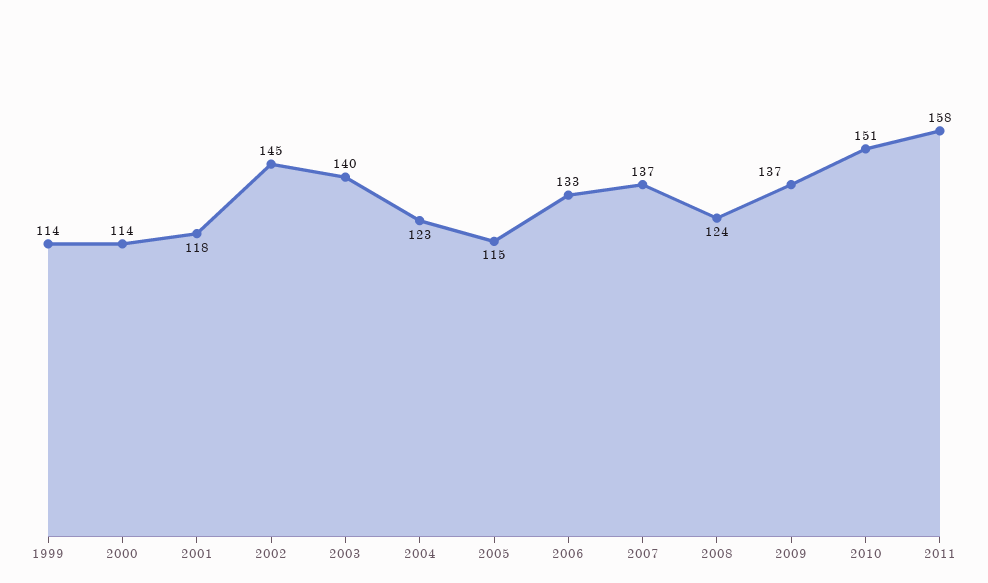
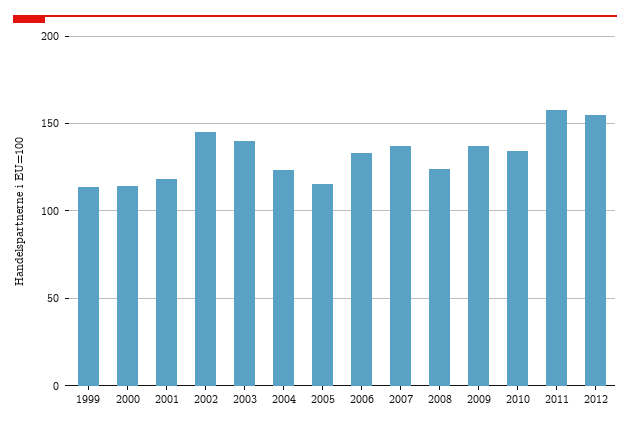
2010: 151 -> 135
2012: none -> 155

